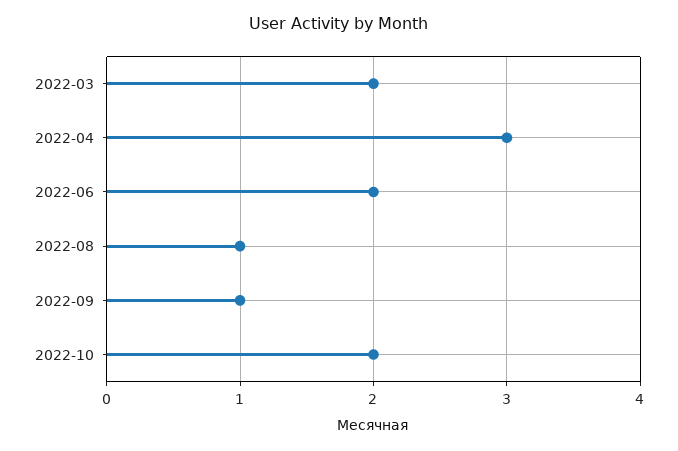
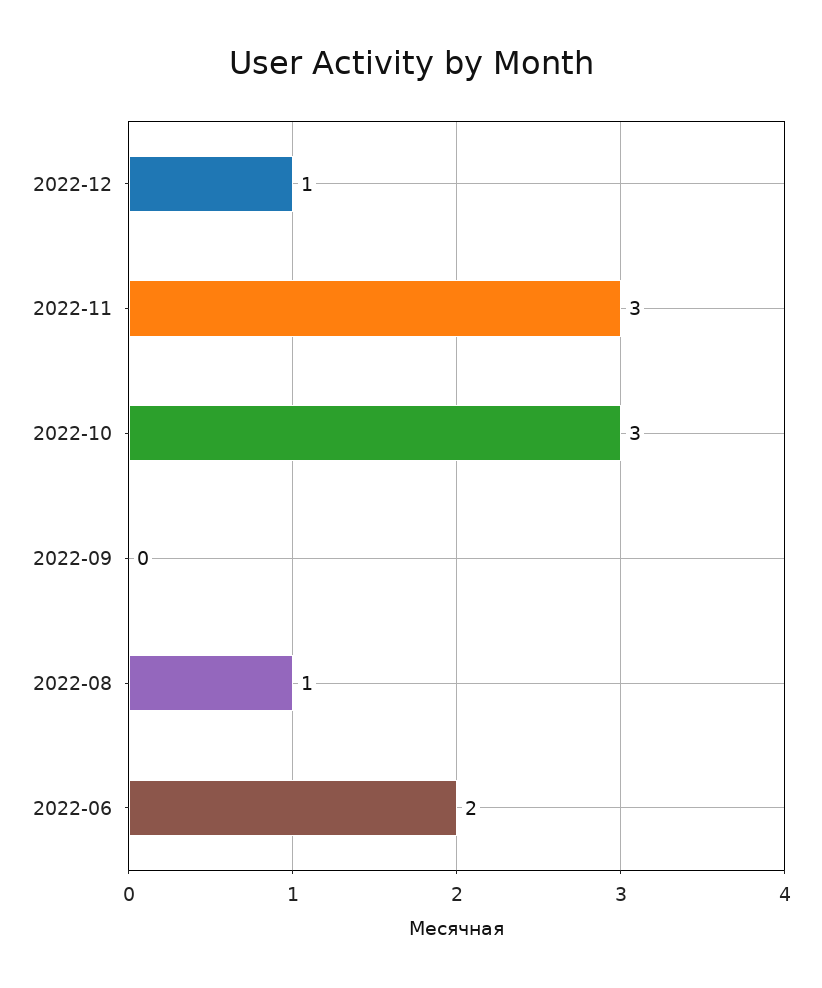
2022-03: 2 -> none
2022-04: 3 -> none
2022-09: 1 -> 0
2022-10: 2 -> 3
2022-12: none -> 1
2022-11: none -> 3

